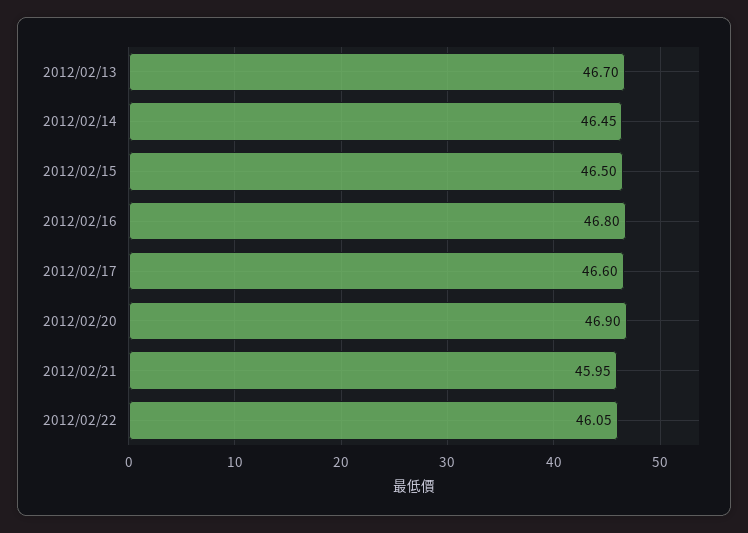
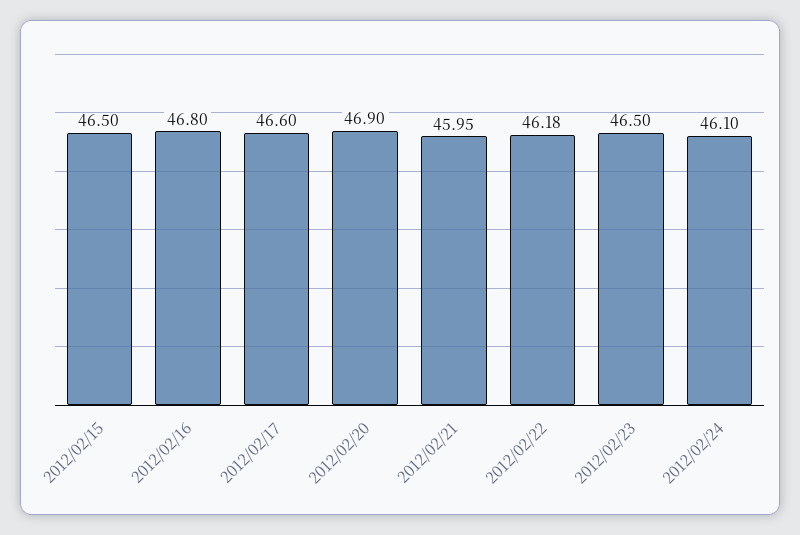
2012/02/13: 46.7 -> none
2012/02/14: 46.45 -> none
2012/02/22: 46.05 -> 46.18
2012/02/23: none -> 46.5
2012/02/24: none -> 46.1

